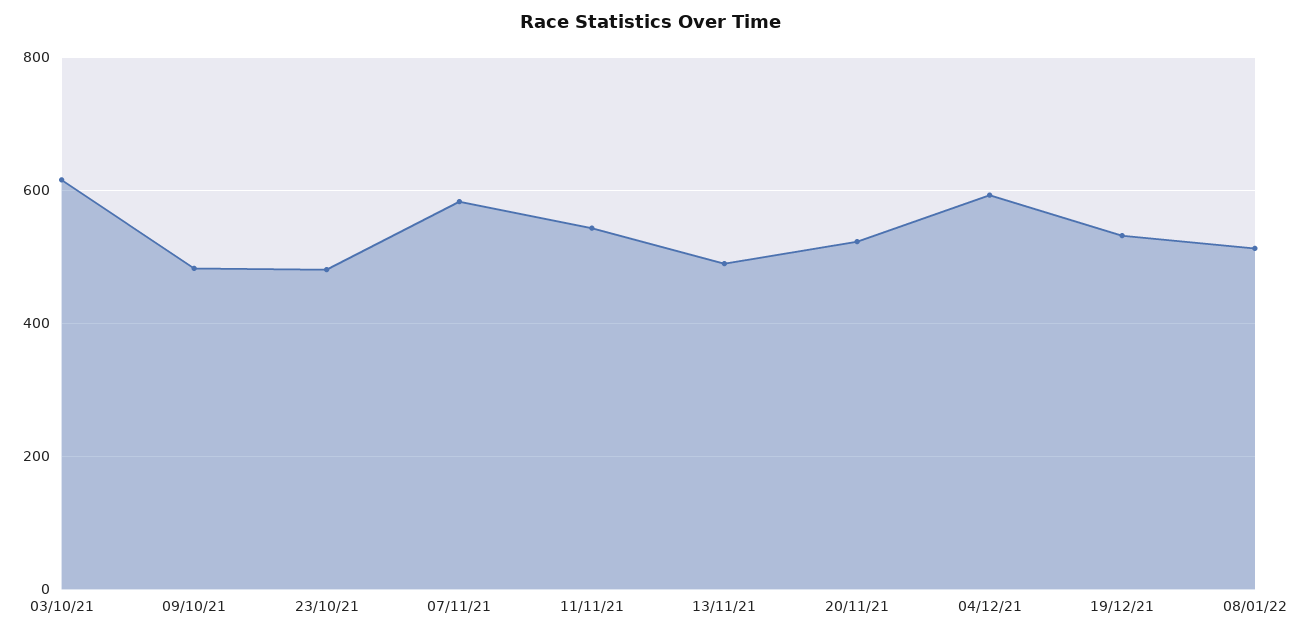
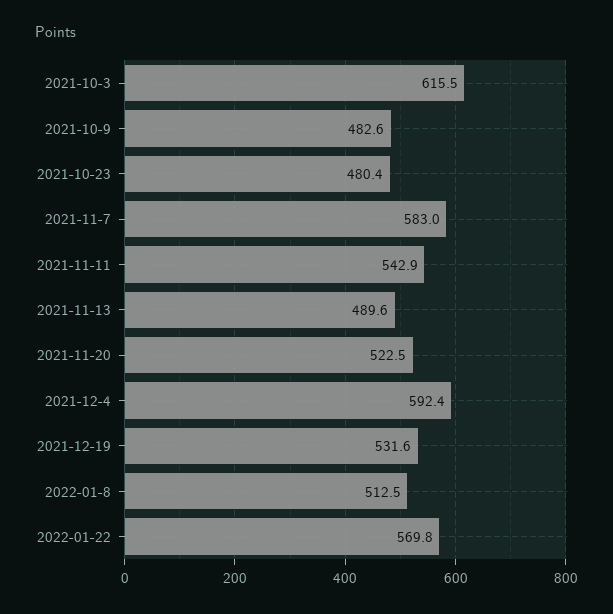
2022-01-22: none -> 569.8

